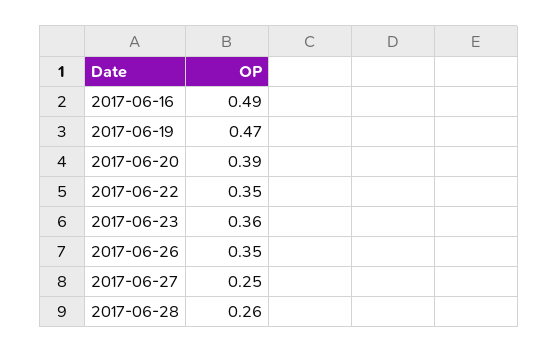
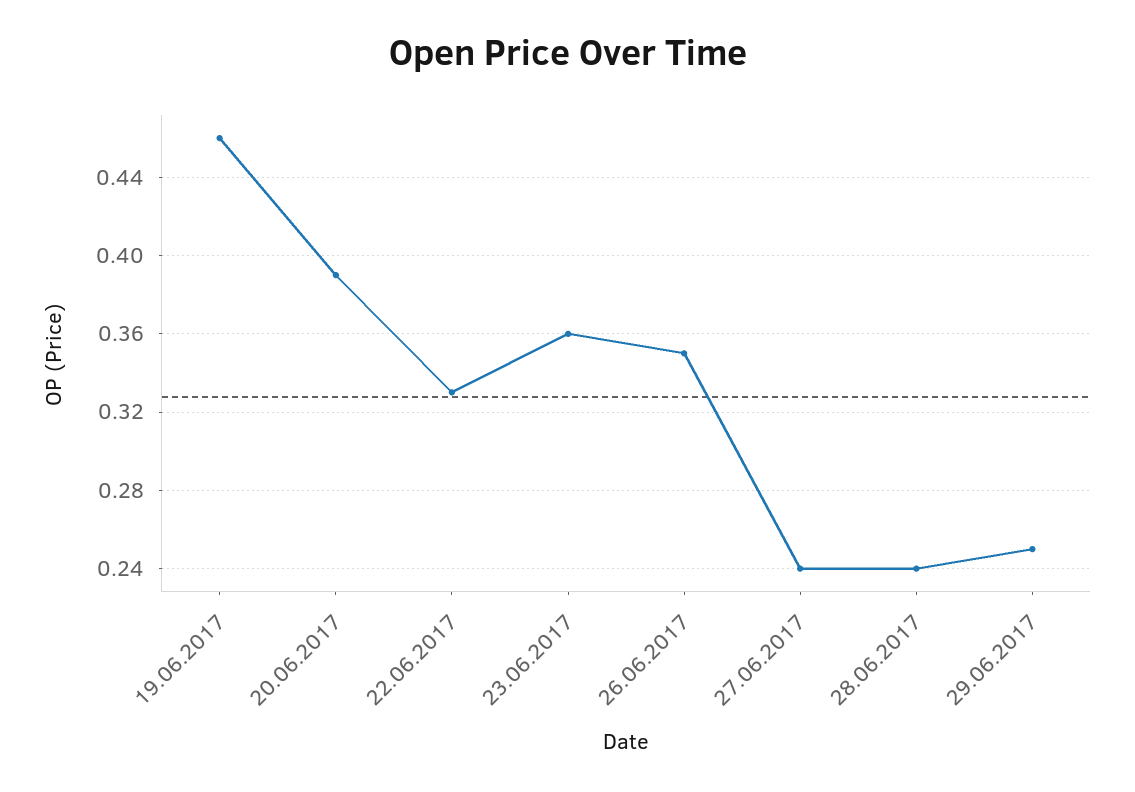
2017-06-16: 0.49 -> none
2017-06-19: 0.47 -> 0.46
2017-06-22: 0.35 -> 0.33
2017-06-27: 0.25 -> 0.24
2017-06-28: 0.26 -> 0.24
29.06.2017: none -> 0.25

